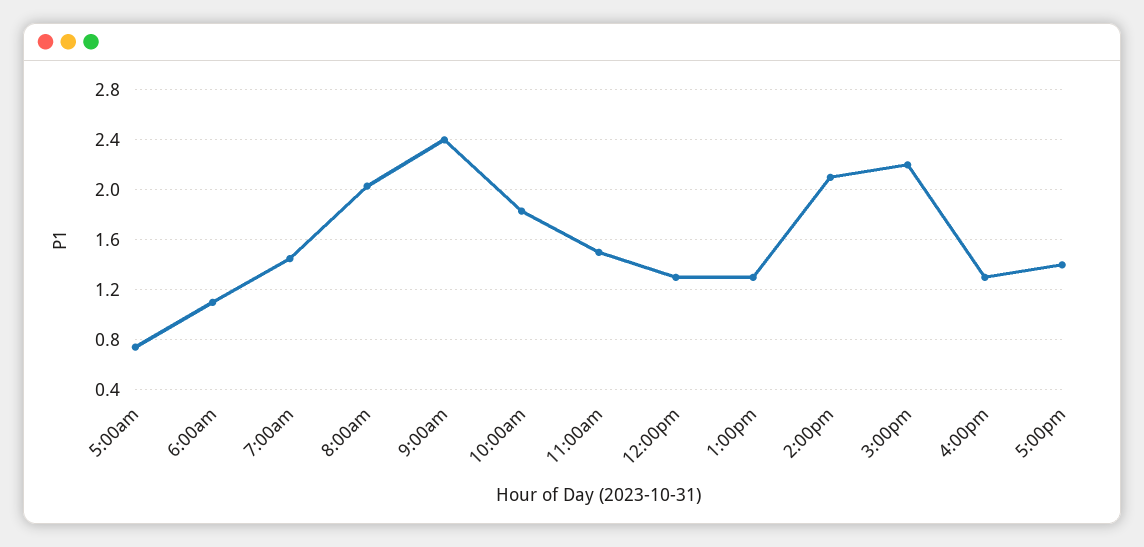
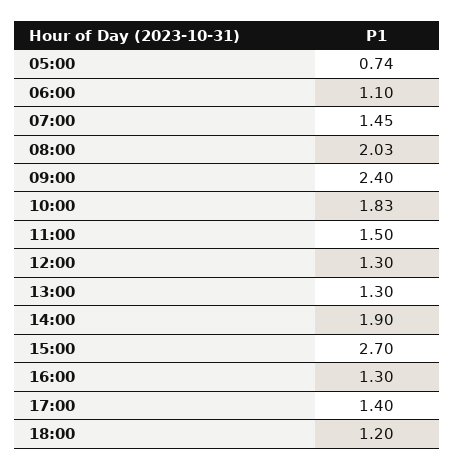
2:00pm: 2.1 -> 1.9
3:00pm: 2.2 -> 2.7
18:00: none -> 1.2

